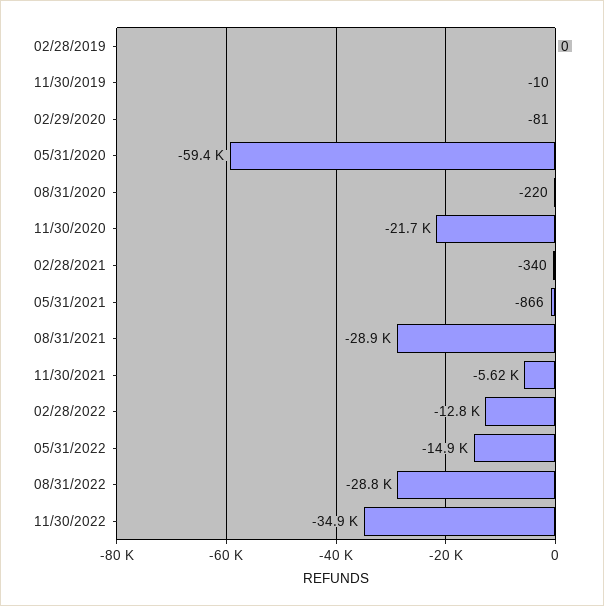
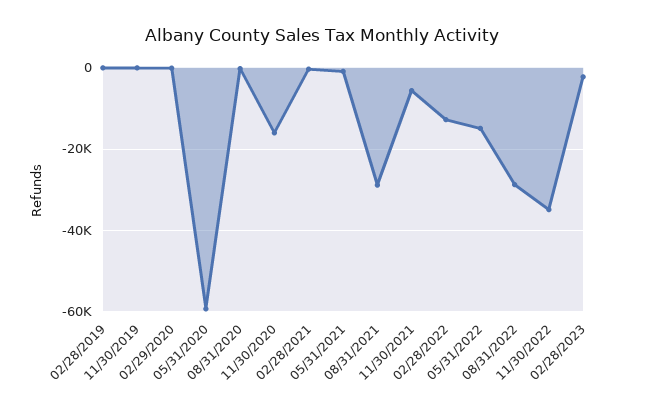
11/30/2020: -21700 -> -16000
02/28/2023: none -> -2000

